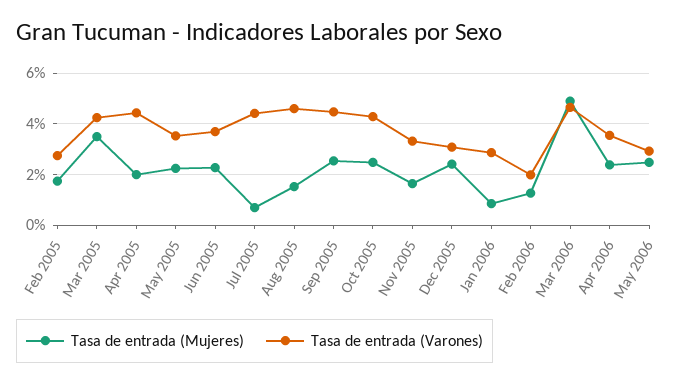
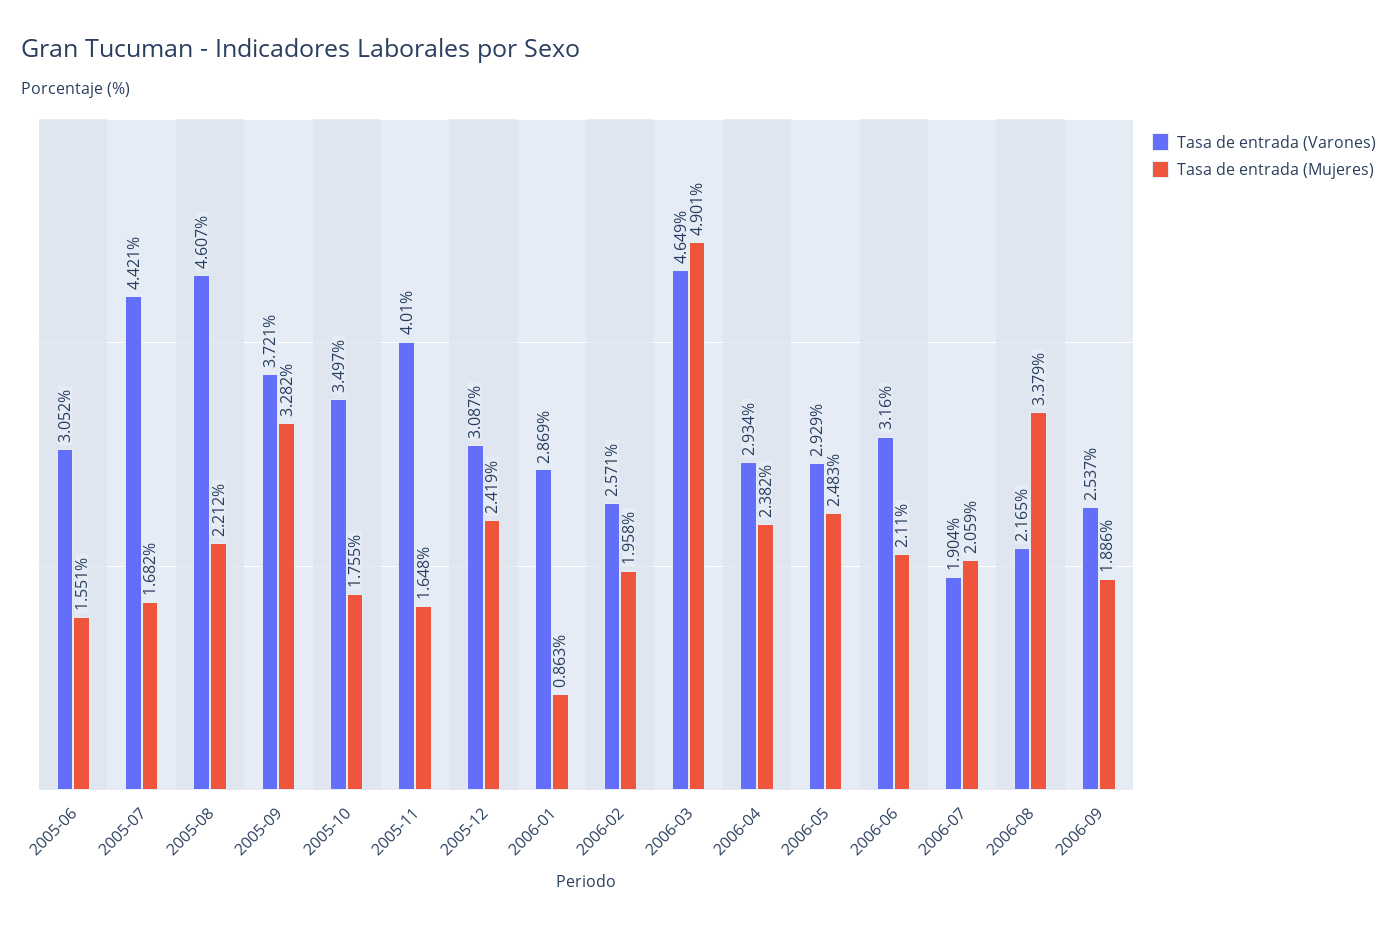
Tasa de entrada (Mujeres), Feb 2005: 1.75 -> none
Tasa de entrada (Varones), Feb 2005: 2.75 -> none
Tasa de entrada (Mujeres), Mar 2005: 3.5 -> none
Tasa de entrada (Varones), Mar 2005: 4.25 -> none
Tasa de entrada (Mujeres), Apr 2005: 2 -> none
Tasa de entrada (Varones), Apr 2005: 4.5 -> none
Tasa de entrada (Mujeres), May 2005: 2.25 -> none
Tasa de entrada (Varones), May 2005: 3.5 -> none
Tasa de entrada (Mujeres), Jun 2005: 2.25 -> 1.551
Tasa de entrada (Varones), Jun 2005: 3.75 -> 3.052
Tasa de entrada (Mujeres), Jul 2005: 0.75 -> 1.682
Tasa de entrada (Mujeres), Aug 2005: 1.5 -> 2.212
Tasa de entrada (Mujeres), Sep 2005: 2.5 -> 3.282
Tasa de entrada (Varones), Sep 2005: 4.5 -> 3.721
Tasa de entrada (Mujeres), Oct 2005: 2.5 -> 1.755
Tasa de entrada (Varones), Oct 2005: 4.25 -> 3.497
Tasa de entrada (Varones), Nov 2005: 3.25 -> 4.01
Tasa de entrada (Mujeres), Feb 2006: 1.25 -> 1.958
Tasa de entrada (Varones), Feb 2006: 2 -> 2.571
Tasa de entrada (Varones), Apr 2006: 3.5 -> 2.934
Tasa de entrada (Varones), 2006-06: none -> 3.16
Tasa de entrada (Mujeres), 2006-06: none -> 2.11
Tasa de entrada (Varones), 2006-07: none -> 1.904
Tasa de entrada (Mujeres), 2006-07: none -> 2.059
Tasa de entrada (Varones), 2006-08: none -> 2.165
Tasa de entrada (Mujeres), 2006-08: none -> 3.379
Tasa de entrada (Varones), 2006-09: none -> 2.537
Tasa de entrada (Mujeres), 2006-09: none -> 1.886

